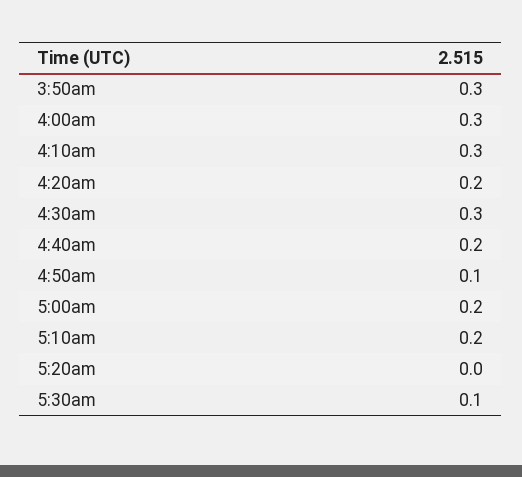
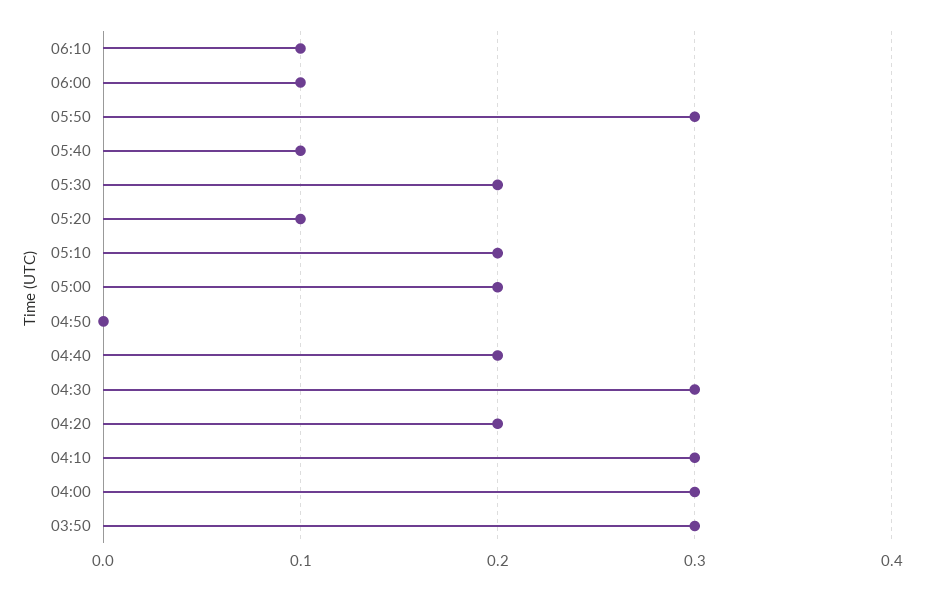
4:50am: 0.1 -> 0
5:20am: 0 -> 0.1
5:30am: 0.1 -> 0.2
06:10: none -> 0.1
06:00: none -> 0.1
05:50: none -> 0.3
05:40: none -> 0.1

